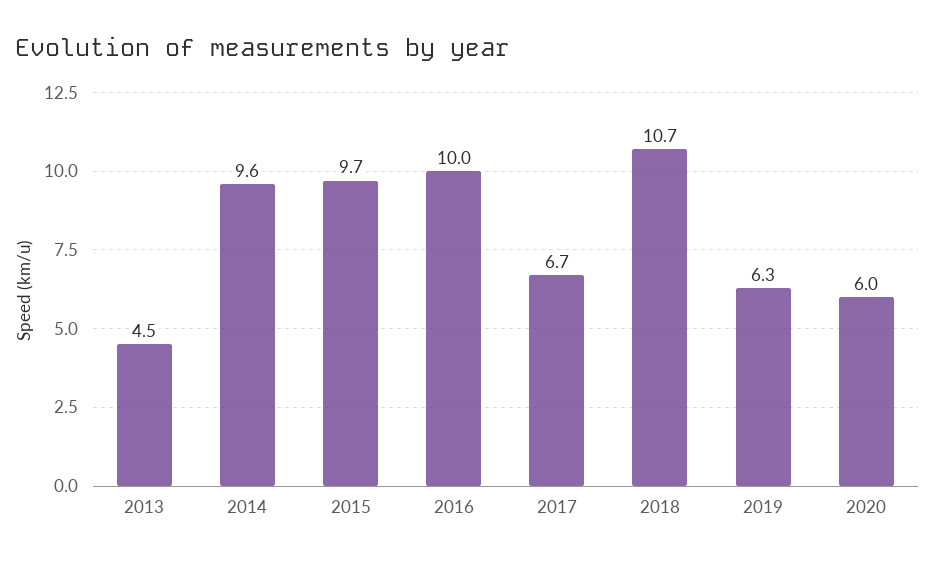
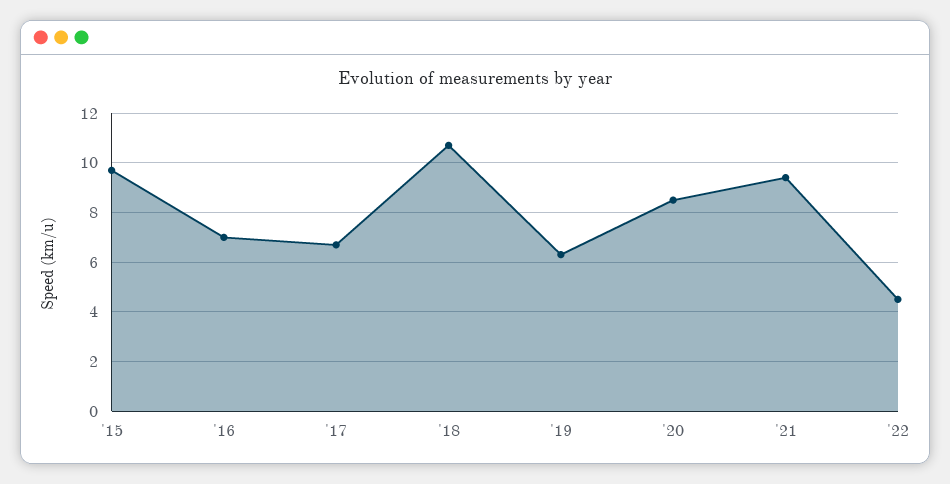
2013: 4.5 -> none
2014: 9.6 -> none
2016: 10 -> 7
2020: 6 -> 8.5
'21: none -> 9.5
'22: none -> 4.5

